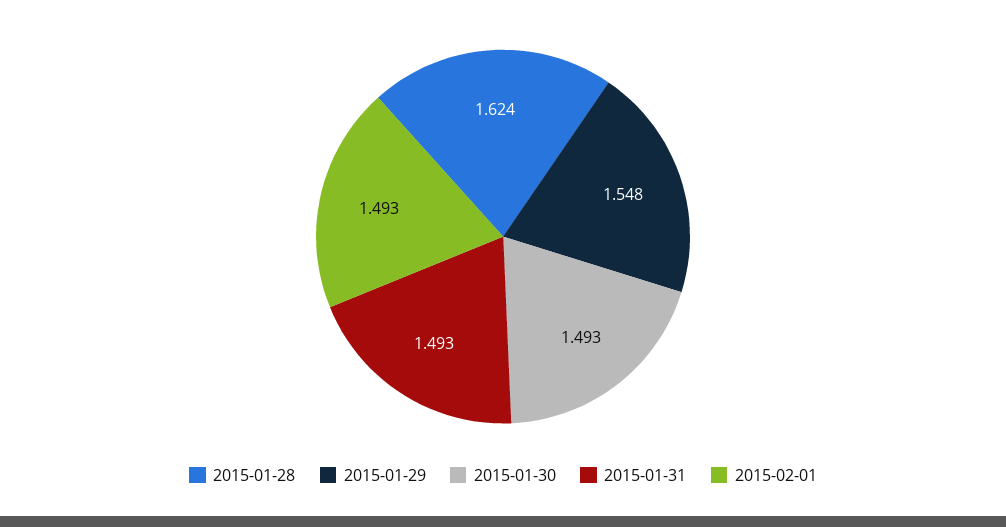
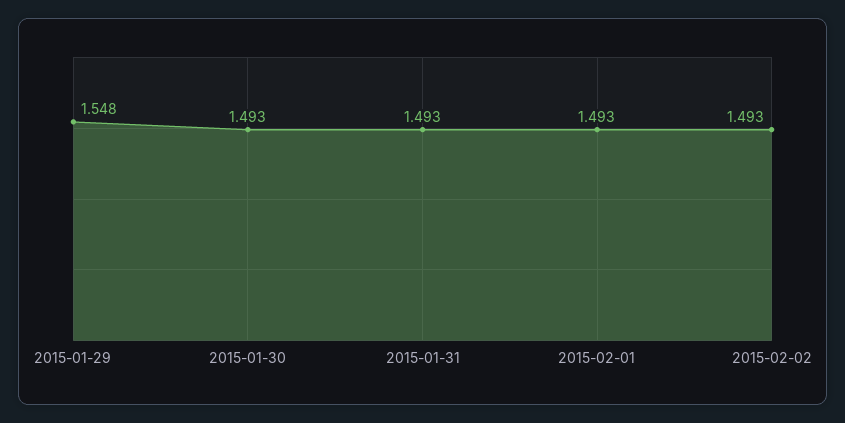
2015-01-28: 1.624 -> none
2015-02-02: none -> 1.493

